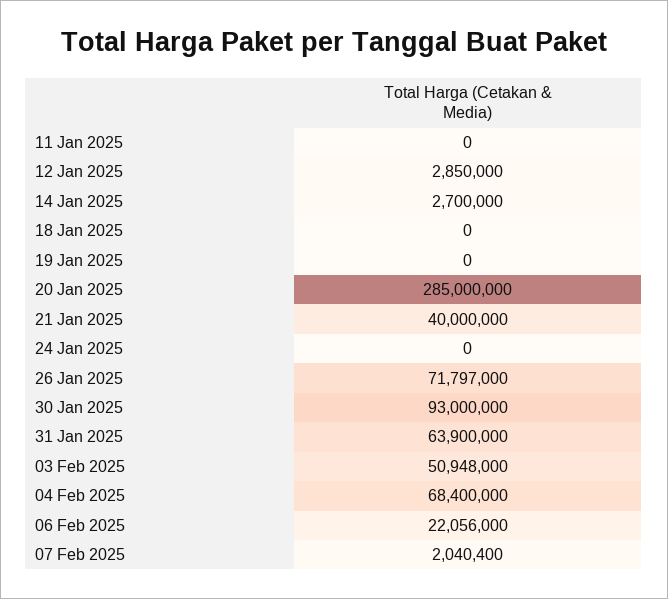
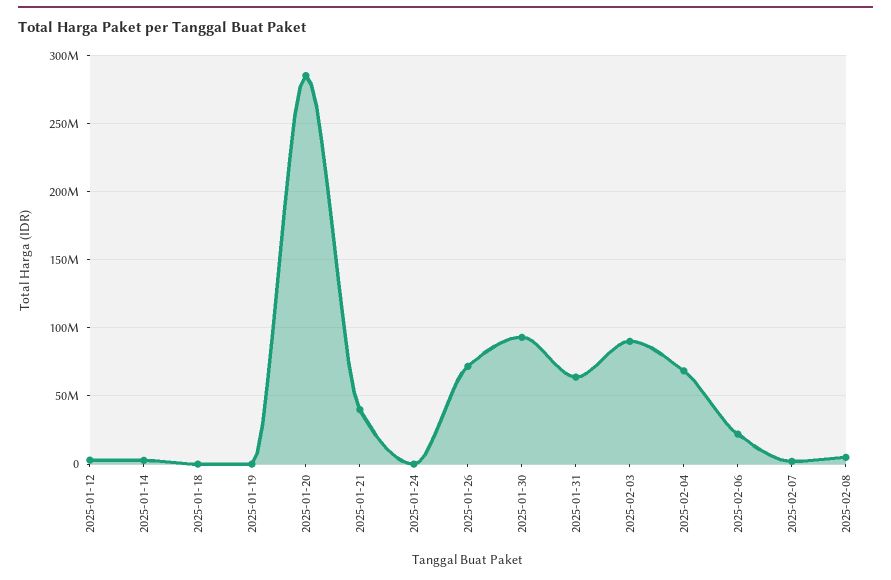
11 Jan 2025: 0 -> none
03 Feb 2025: 50948000 -> 90000000
2025-02-08: none -> 5000000

